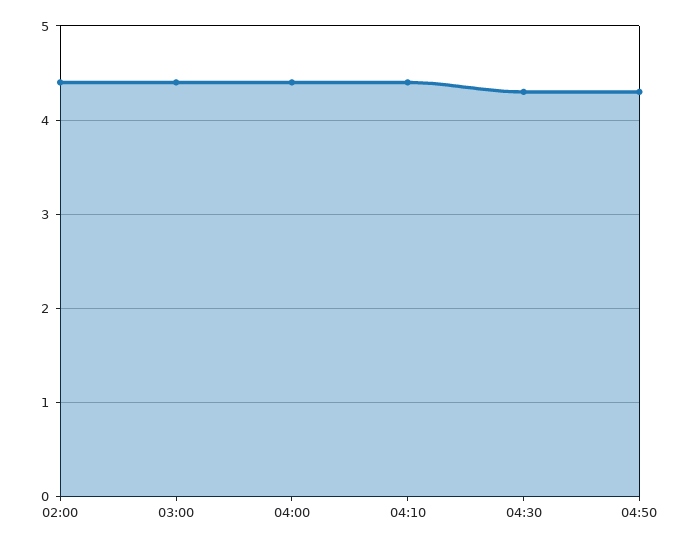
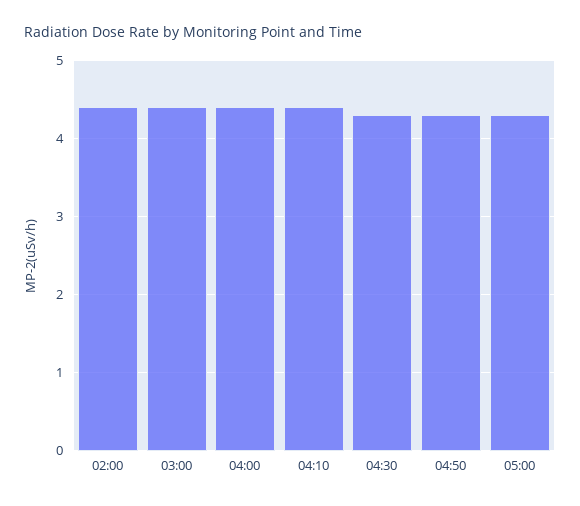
05:00: none -> 4.3

